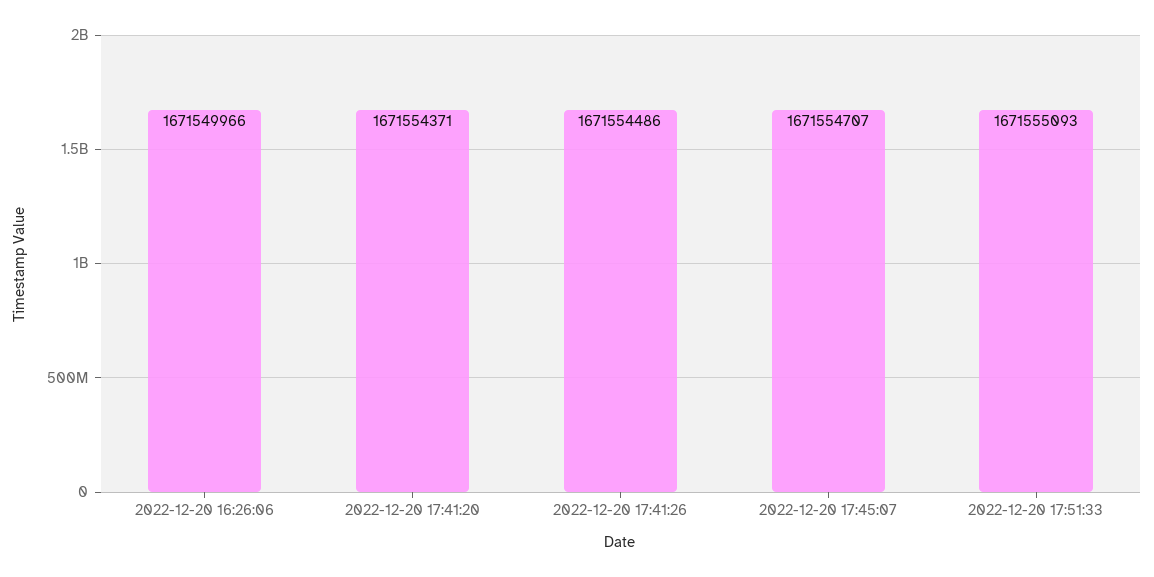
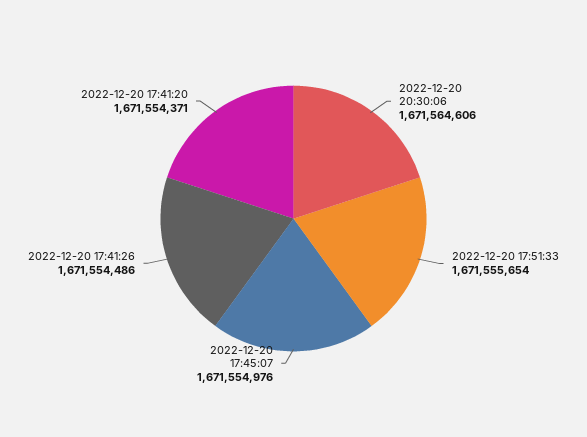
2022-12-20 16:26:06: 1671549966 -> none
2022-12-20 17:45:07: 1671554707 -> 1671554976
2022-12-20 17:51:33: 1671555093 -> 1671555654
2022-12-20 20:30:06: none -> 1671564606

